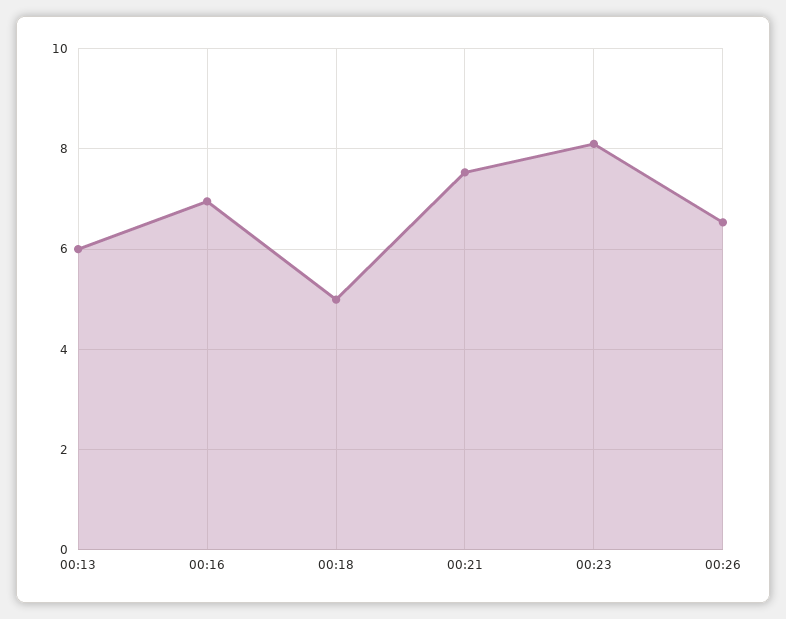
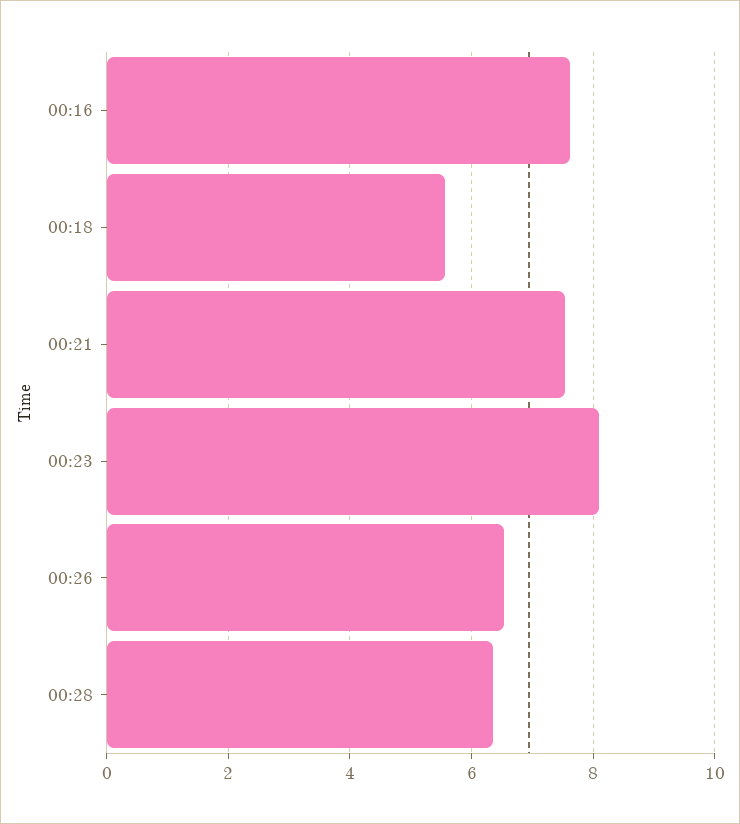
00:13: 6 -> none
00:16: 7 -> 7.6
00:18: 5 -> 5.6
00:28: none -> 6.4

